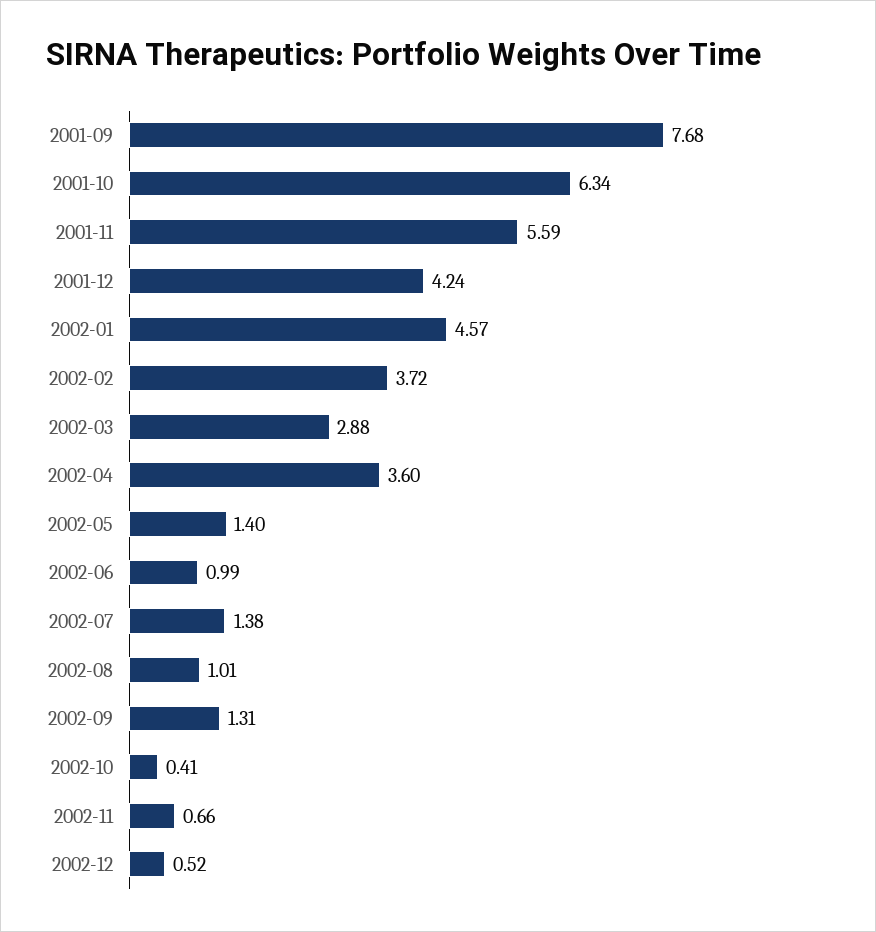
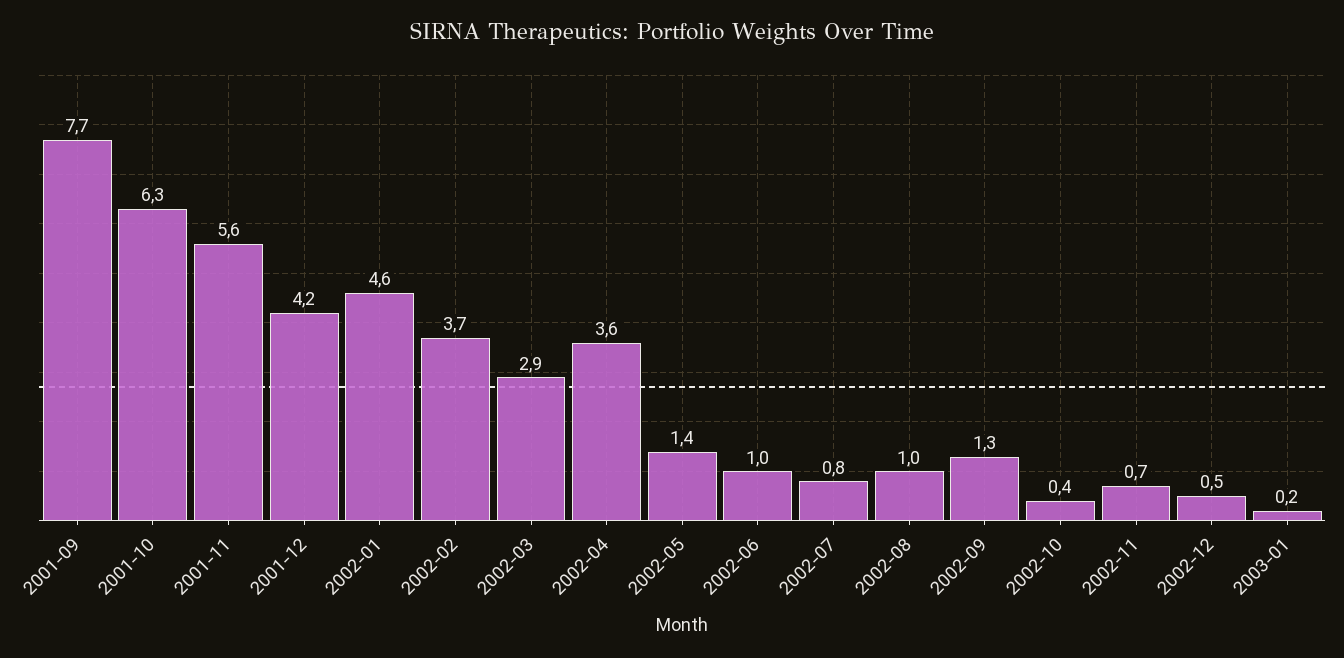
2002-07: 1.38 -> 0.8
2003-01: none -> 0.2

